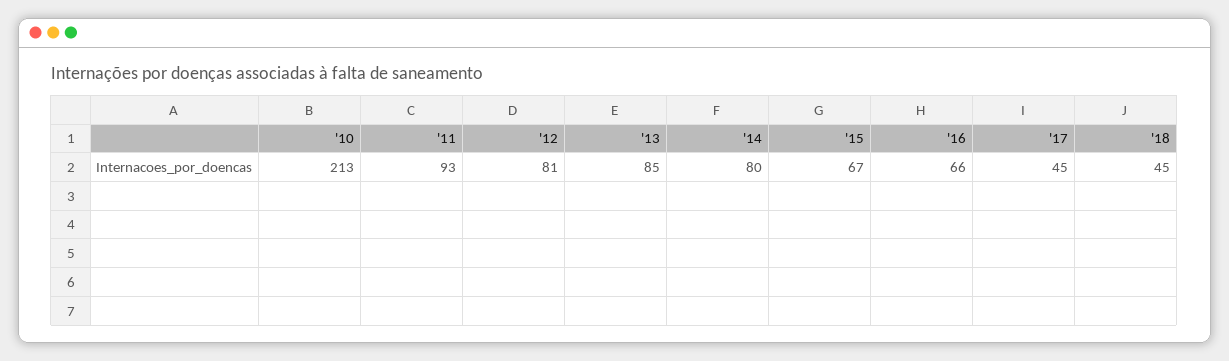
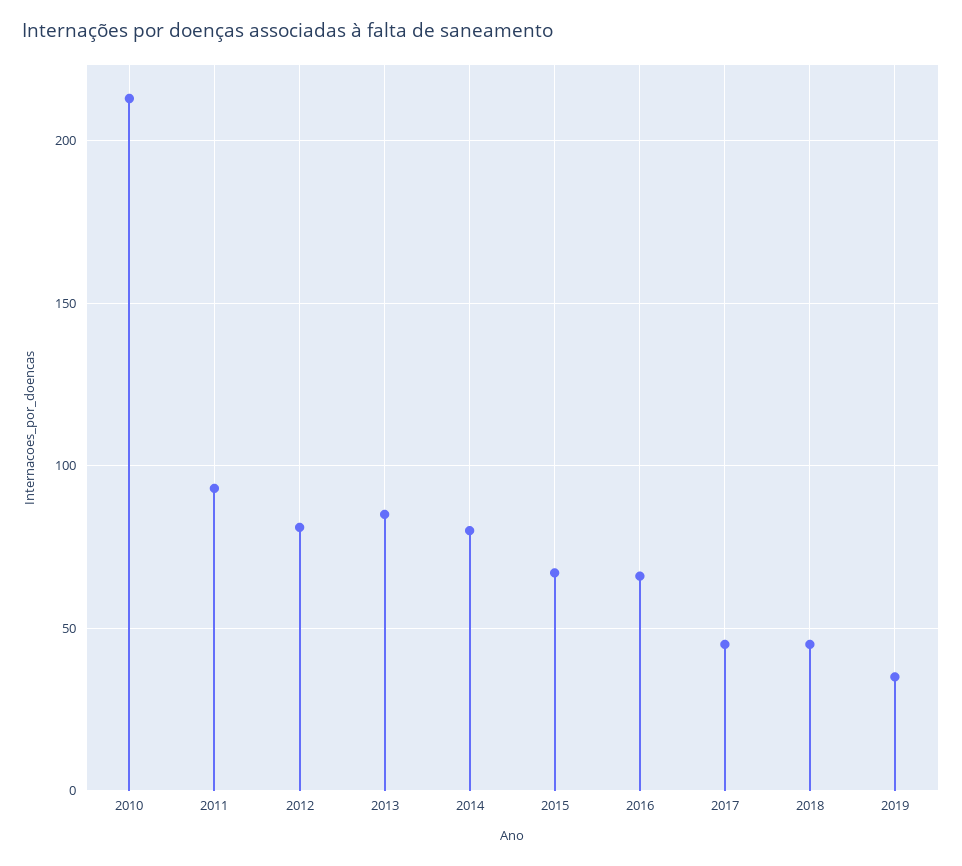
2019: none -> 35

